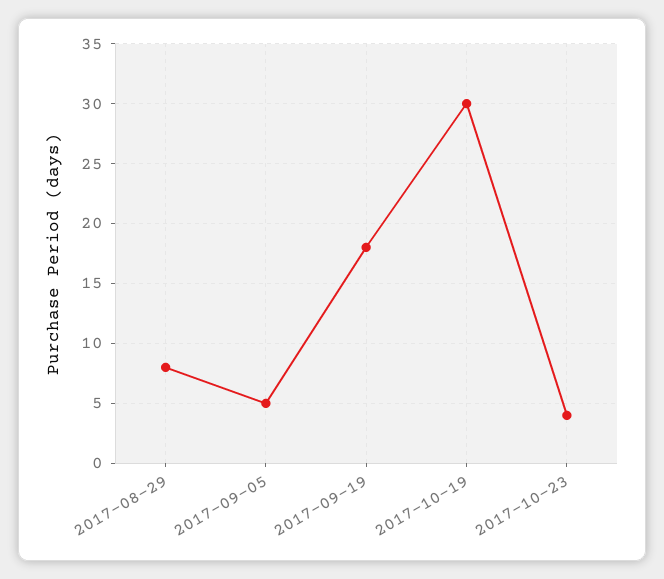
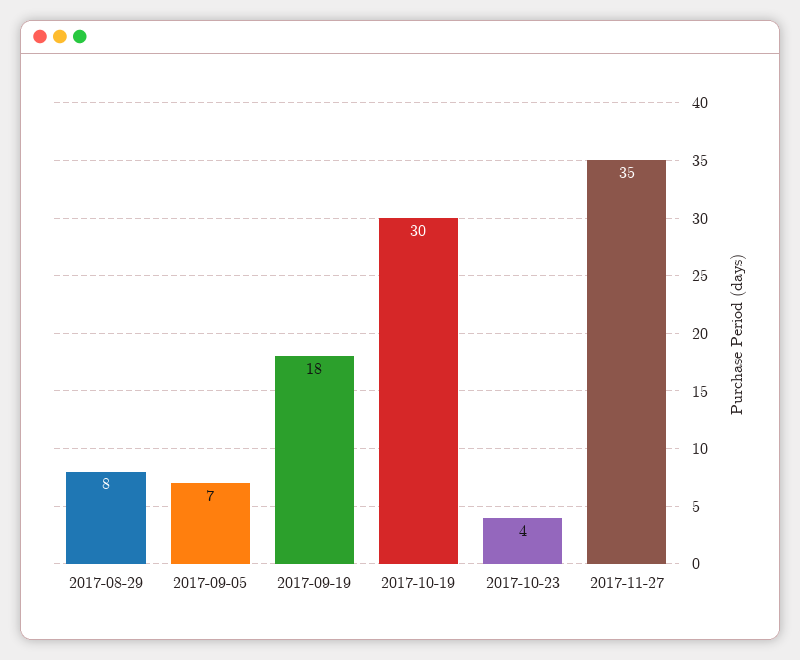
2017-09-05: 5 -> 7
2017-11-27: none -> 35

